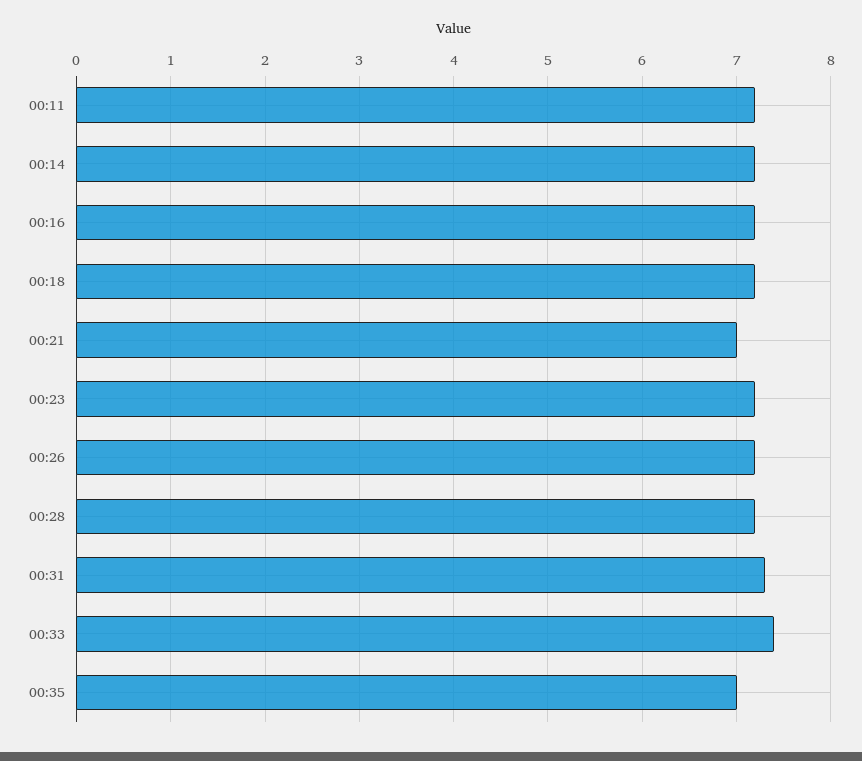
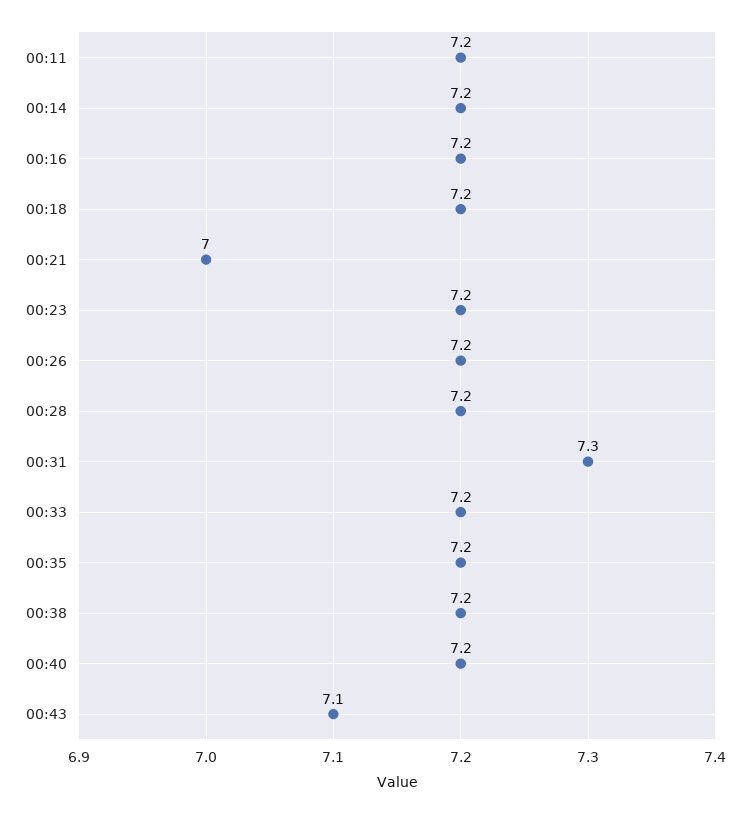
00:33: 7.4 -> 7.2
00:35: 7 -> 7.2
00:38: none -> 7.2
00:40: none -> 7.2
00:43: none -> 7.1

